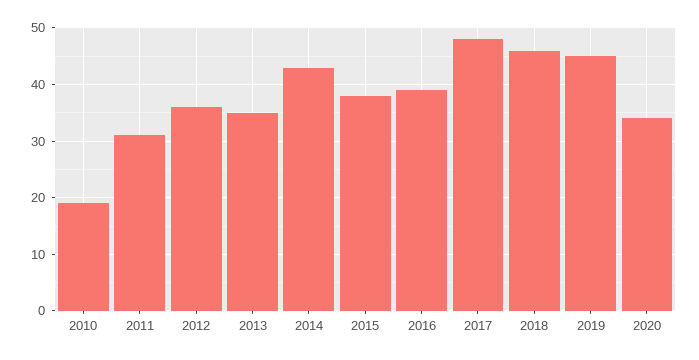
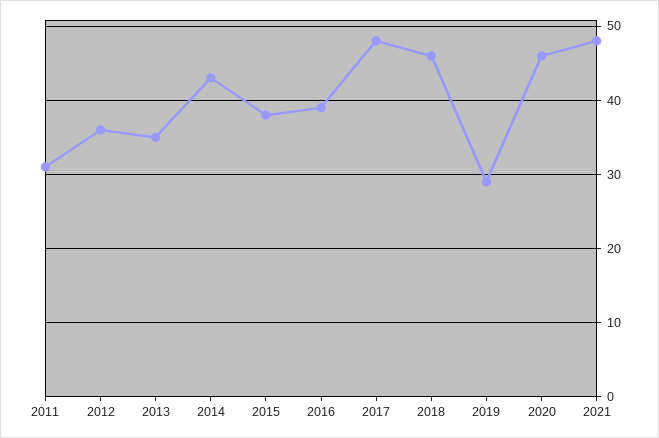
2010: 20 -> none
2019: 45 -> 29
2020: 35 -> 46
2021: none -> 48

